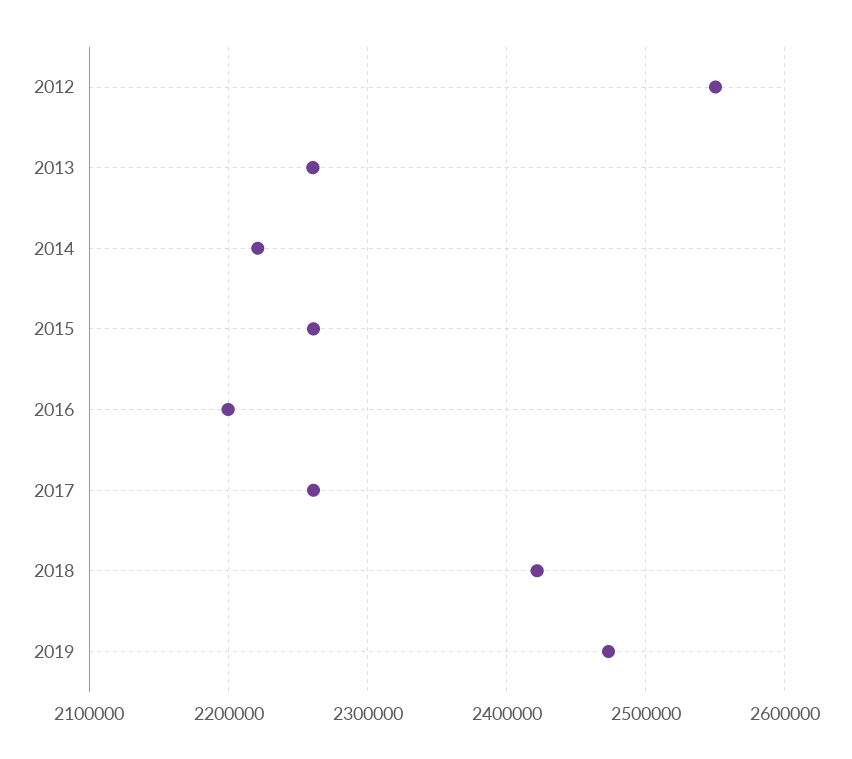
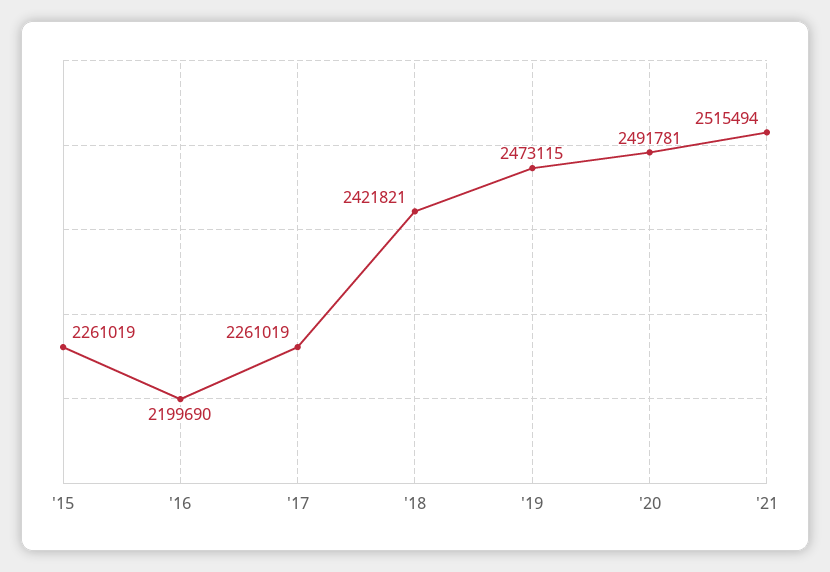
2012: 2550000 -> none
2013: 2260000 -> none
2014: 2220000 -> none
'20: none -> 2491781
'21: none -> 2515494

